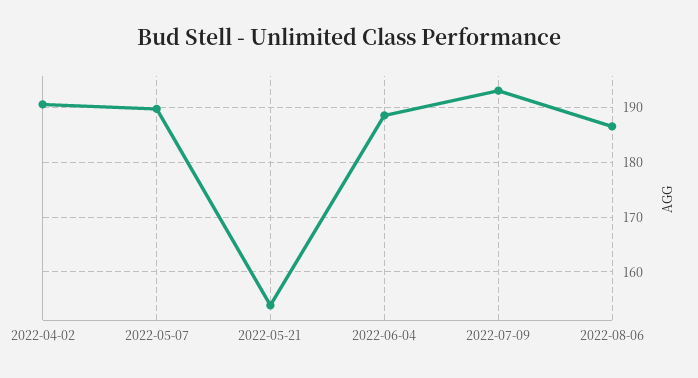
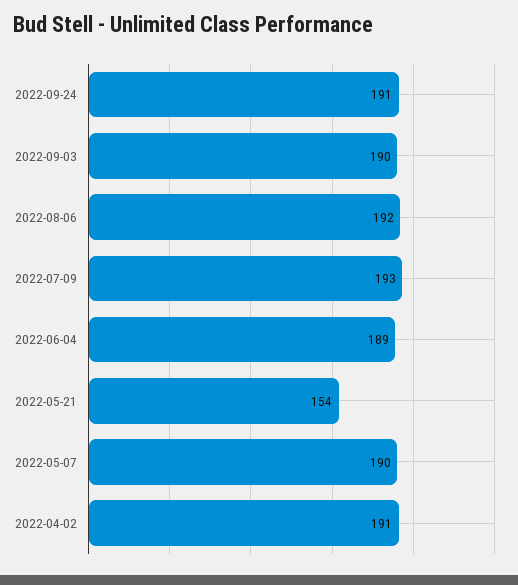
2022-08-06: 186 -> 192
2022-09-24: none -> 191
2022-09-03: none -> 190

